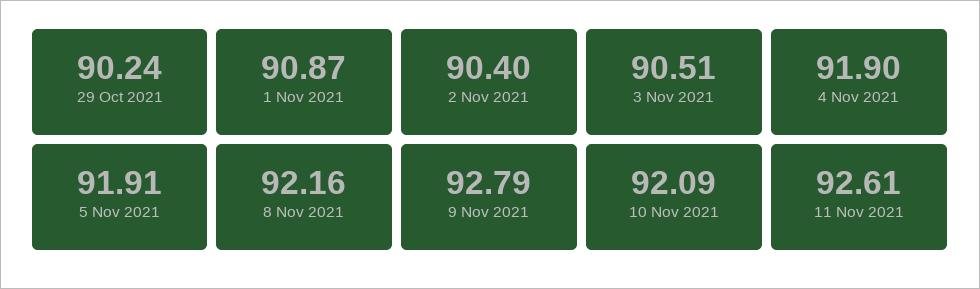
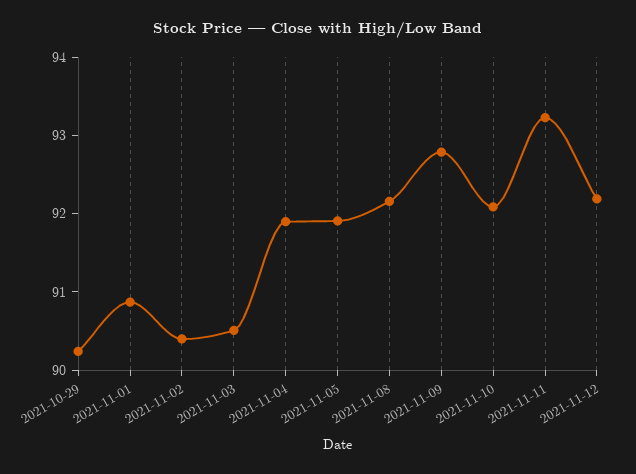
11 Nov 2021: 92.61 -> 93.2
2021-11-12: none -> 92.2

